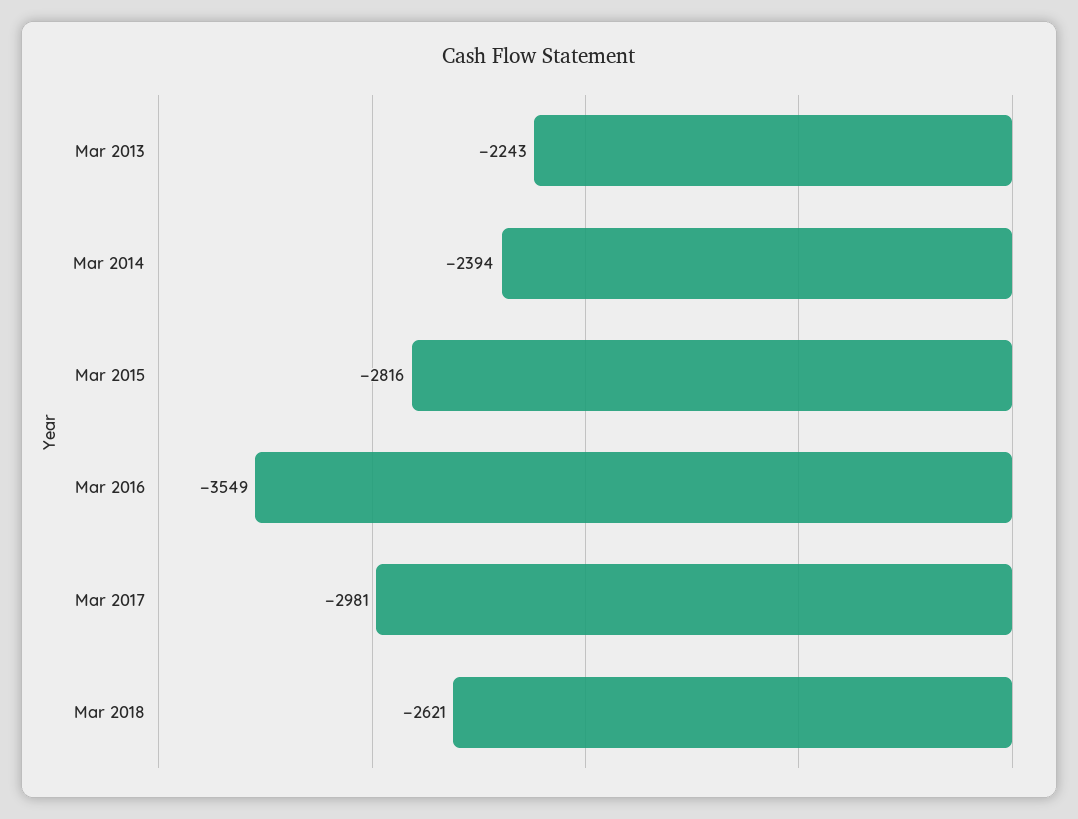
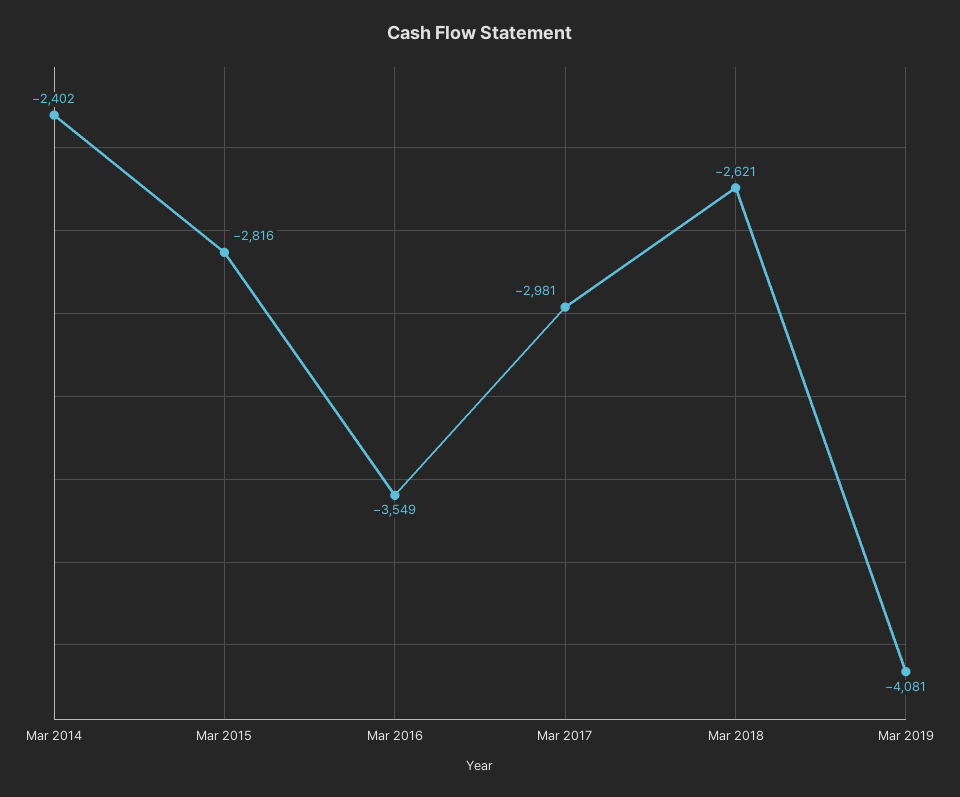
Mar 2013: -2243 -> none
Mar 2014: -2394 -> -2402
Mar 2019: none -> -4081

